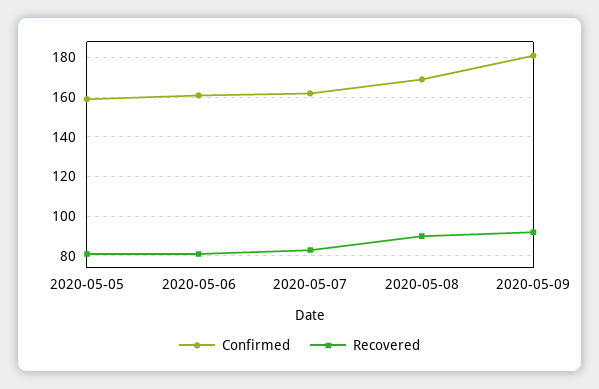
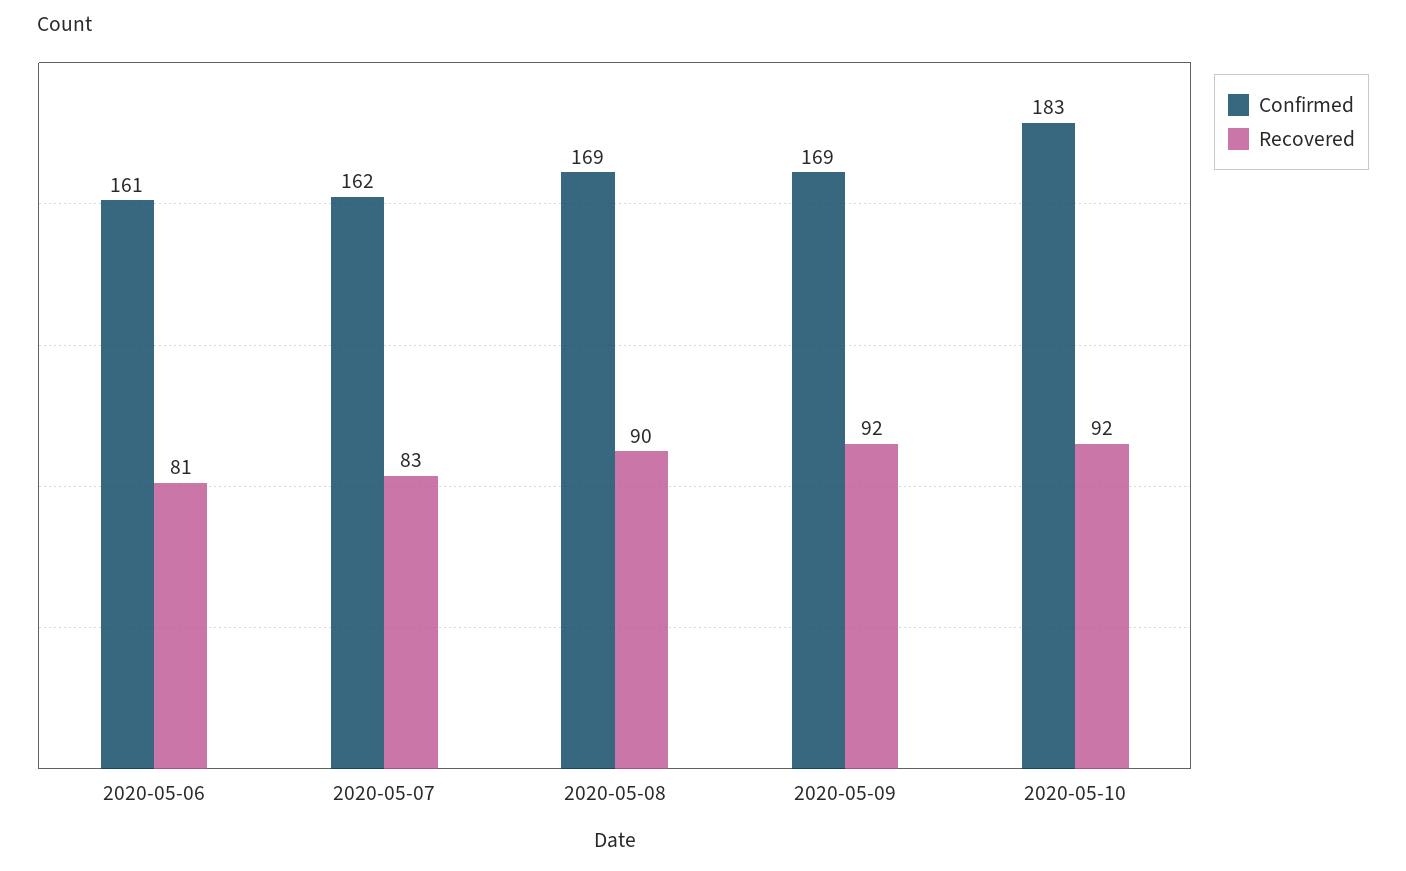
Confirmed, 2020-05-05: 160 -> none
Recovered, 2020-05-05: 80 -> none
Confirmed, 2020-05-09: 180 -> 169
Confirmed, 2020-05-10: none -> 183
Recovered, 2020-05-10: none -> 92

